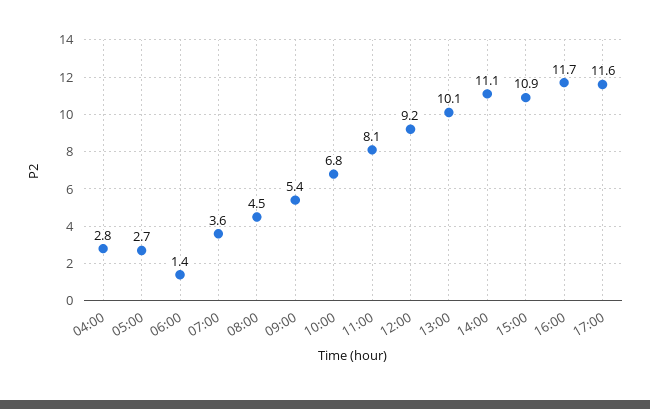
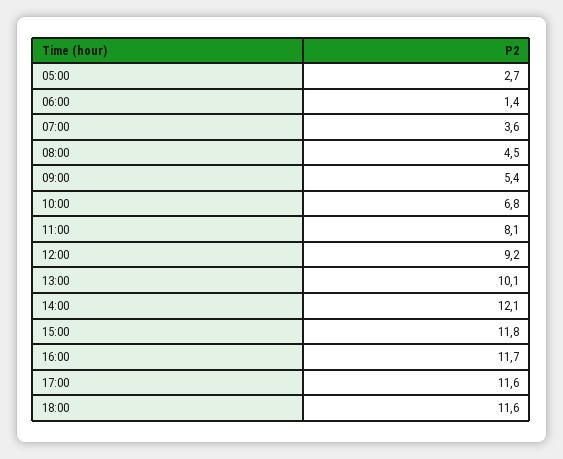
04:00: 2.8 -> none
14:00: 11.1 -> 12.1
15:00: 10.9 -> 11.8
18:00: none -> 11.6

